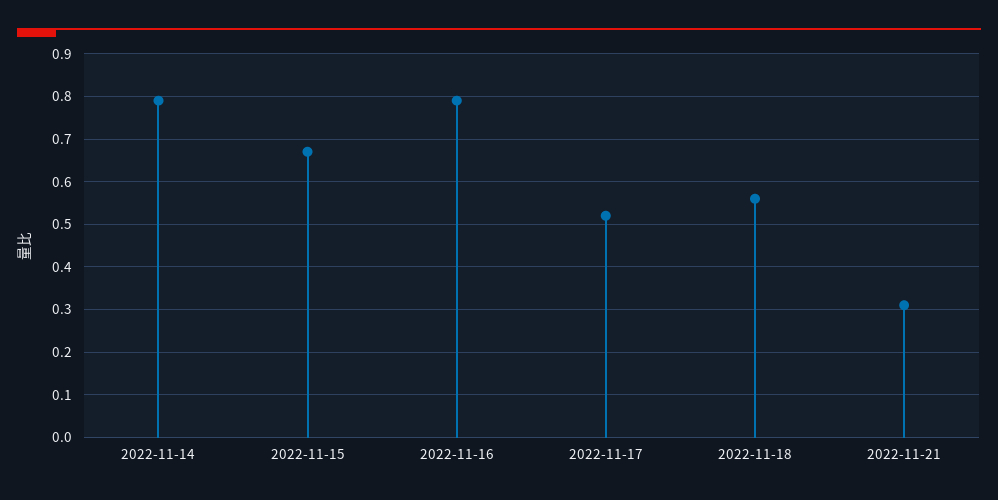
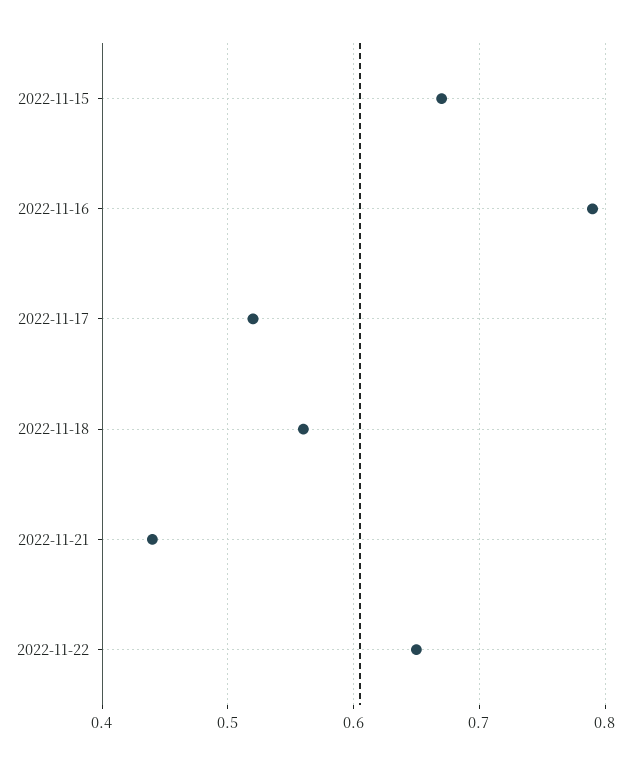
2022-11-14: 0.8 -> none
2022-11-21: 0.3 -> 0.44
2022-11-22: none -> 0.65

